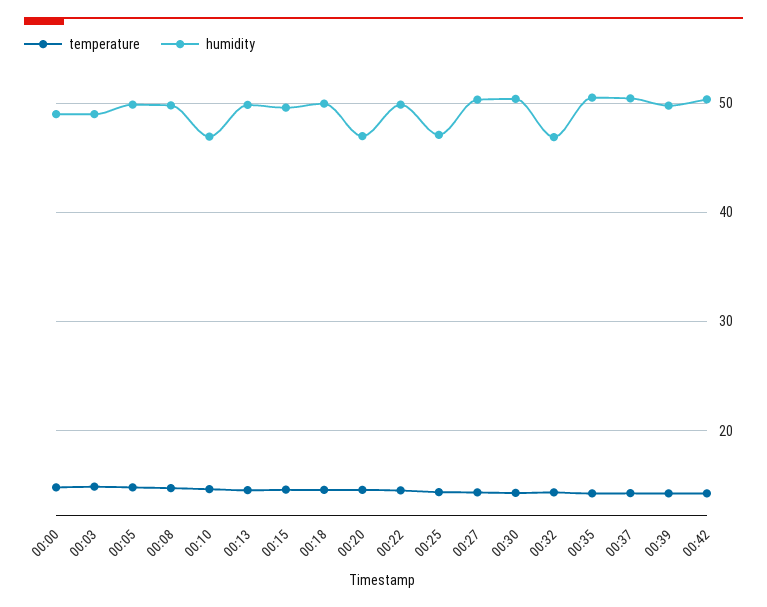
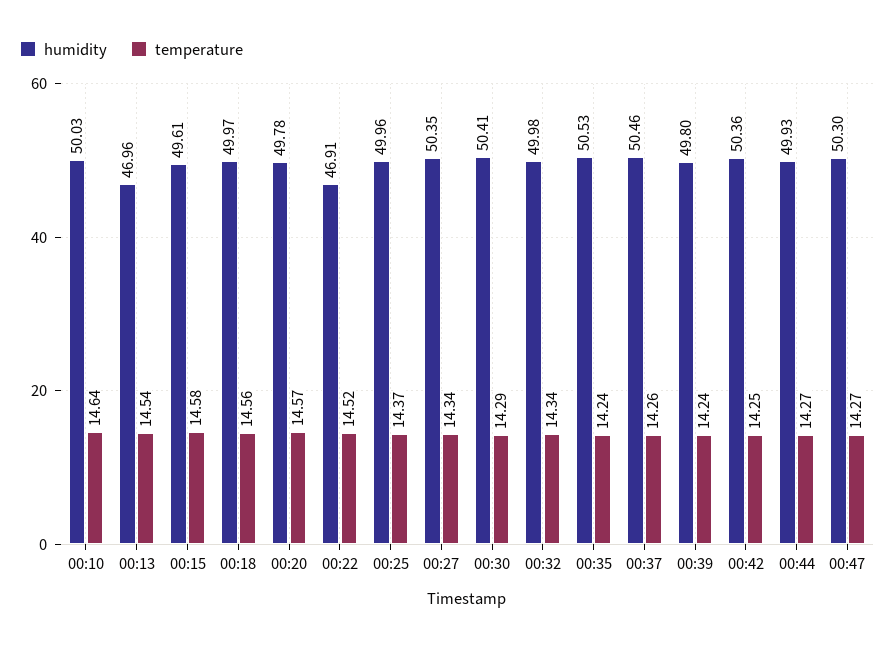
temperature, 00:00: 15 -> none
humidity, 00:00: 49 -> none
temperature, 00:03: 15 -> none
humidity, 00:03: 49 -> none
temperature, 00:05: 15 -> none
humidity, 00:05: 50 -> none
temperature, 00:08: 15 -> none
humidity, 00:08: 50 -> none
humidity, 00:10: 47 -> 50.03
humidity, 00:13: 50 -> 46.96
humidity, 00:20: 47 -> 49.78
humidity, 00:22: 50 -> 46.91
humidity, 00:25: 47 -> 49.96
humidity, 00:32: 47 -> 49.98
humidity, 00:44: none -> 49.93
temperature, 00:44: none -> 14.27
humidity, 00:47: none -> 50.3
temperature, 00:47: none -> 14.27

